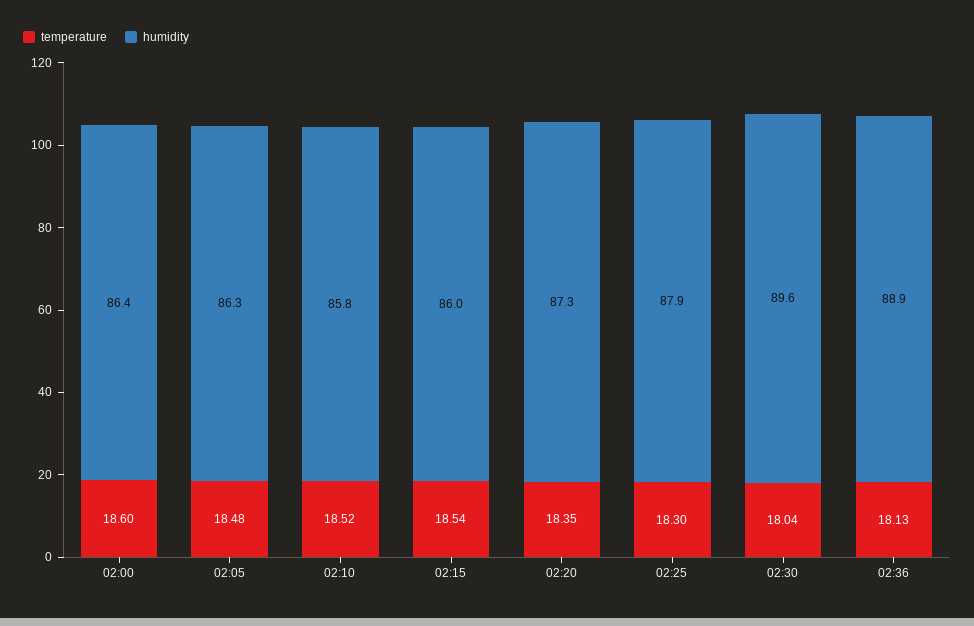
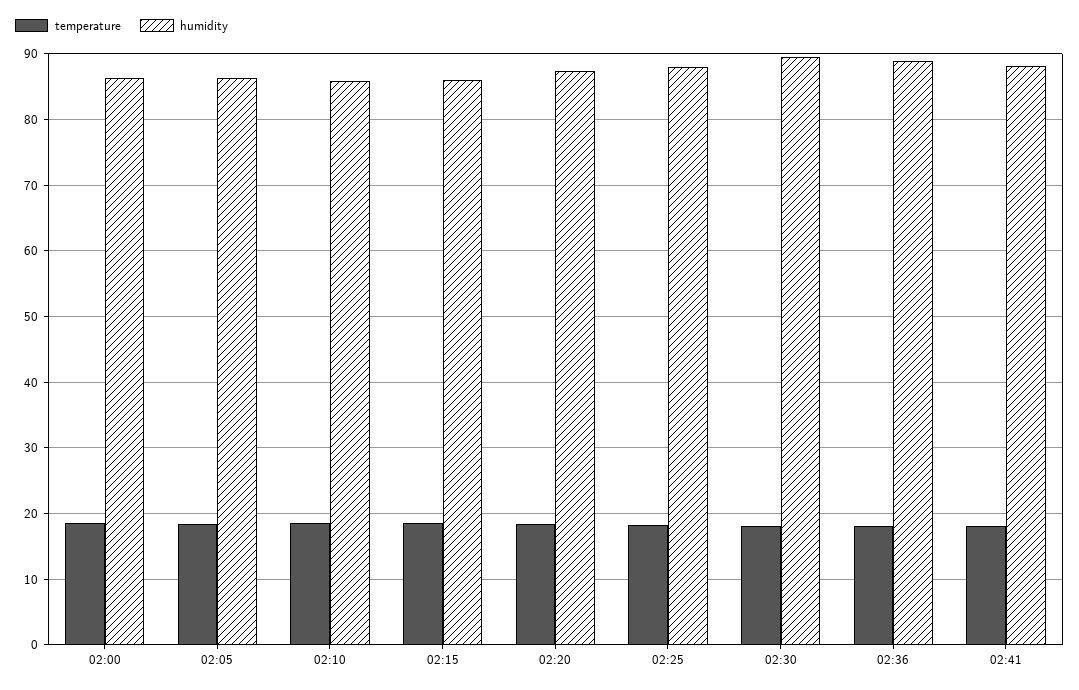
temperature, 02:41: none -> 18
humidity, 02:41: none -> 88

